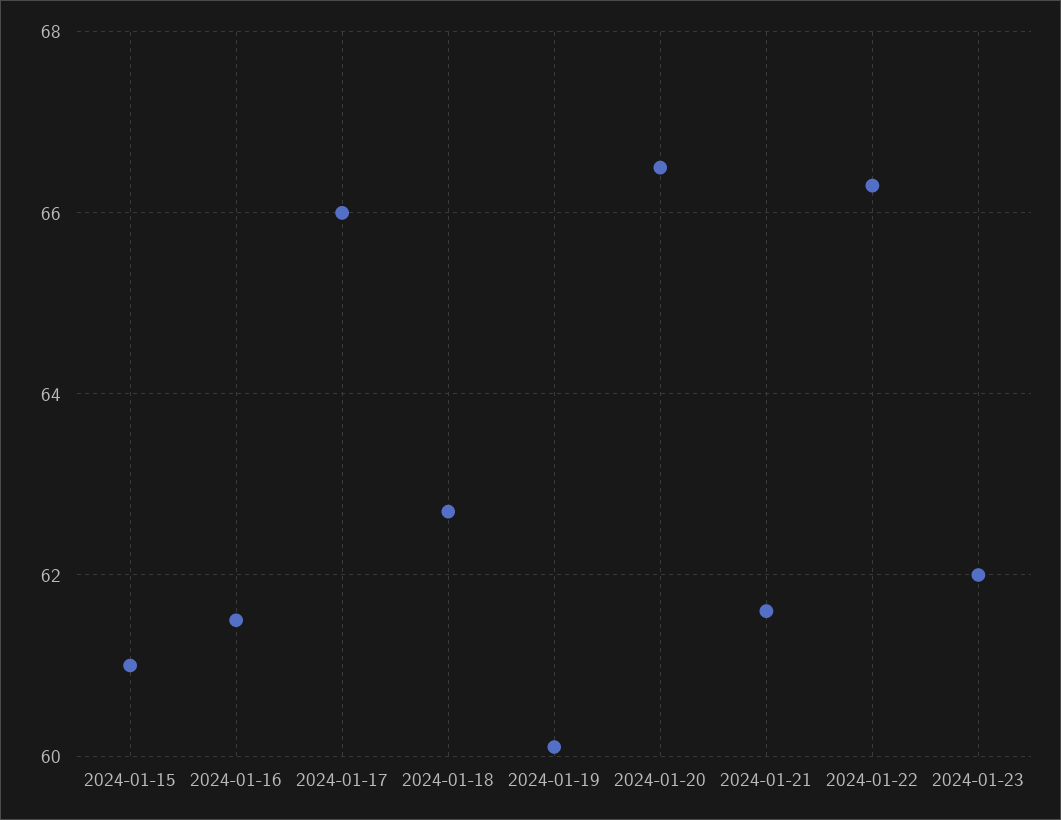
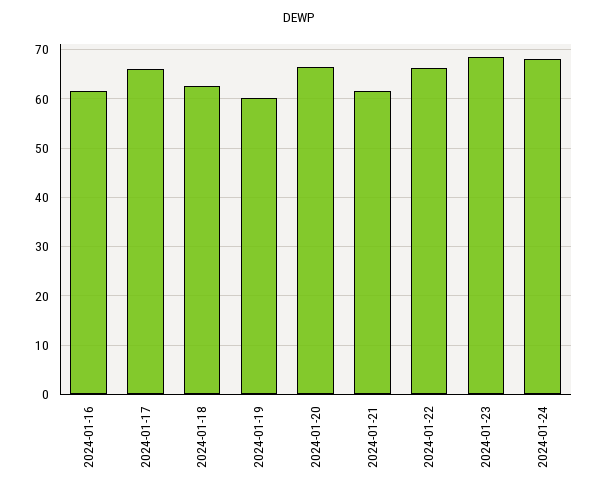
2024-01-15: 61 -> none
2024-01-23: 62 -> 68
2024-01-24: none -> 68

